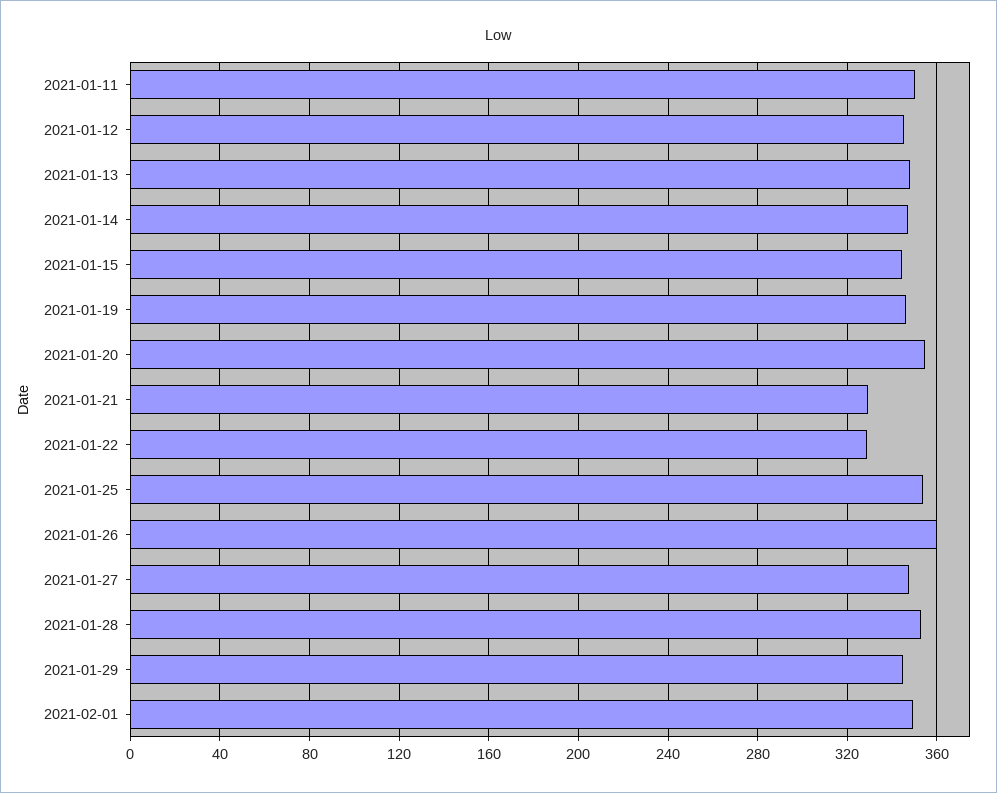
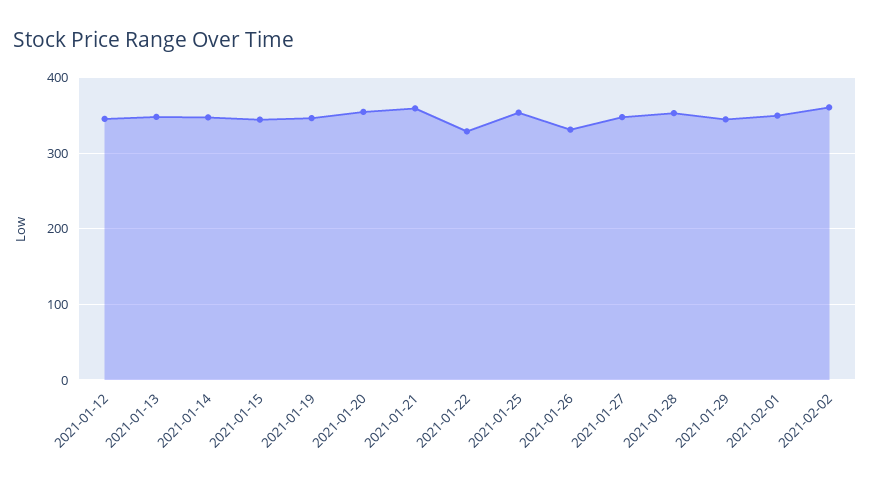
2021-01-11: 350 -> none
2021-01-21: 330 -> 360
2021-01-26: 360 -> 330
2021-02-02: none -> 360

